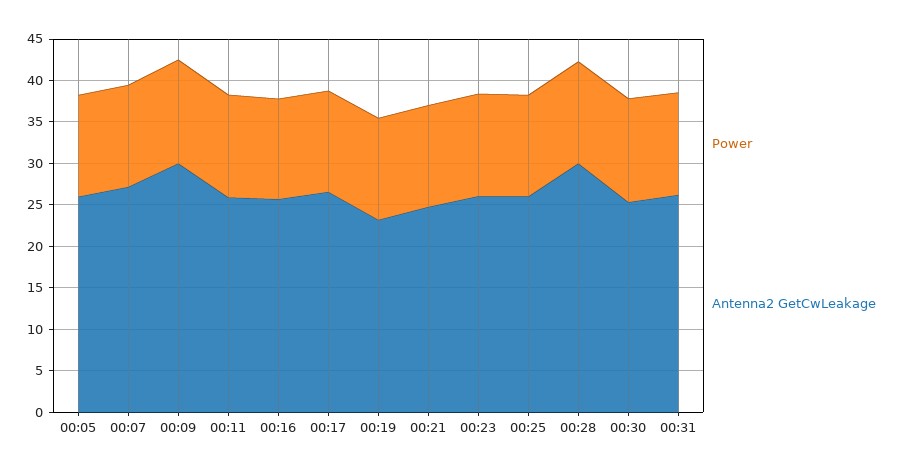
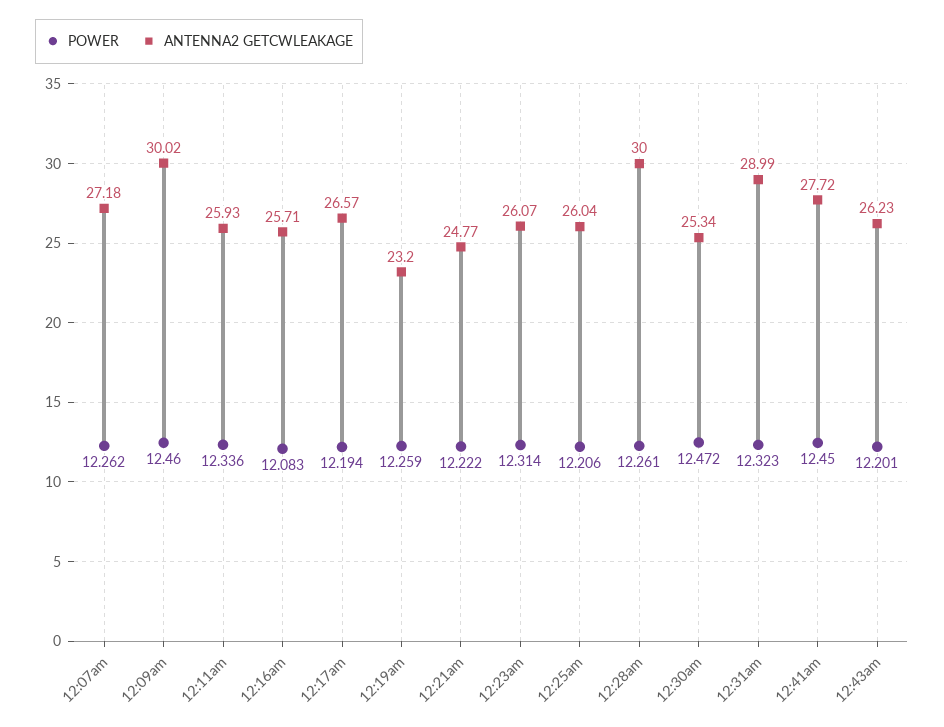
Power, 00:05: 12 -> none
Antenna2 GetCwLeakage, 00:05: 26 -> none
Antenna2 GetCwLeakage, 00:31: 26 -> 28.99
Power, 12:41am: none -> 12.45
Antenna2 GetCwLeakage, 12:41am: none -> 27.72
Power, 12:43am: none -> 12.201
Antenna2 GetCwLeakage, 12:43am: none -> 26.23

